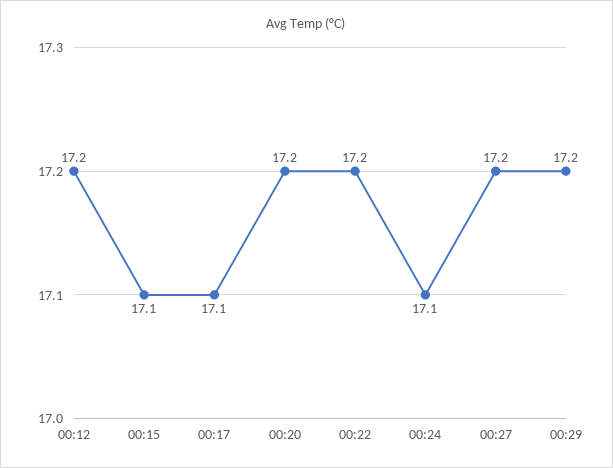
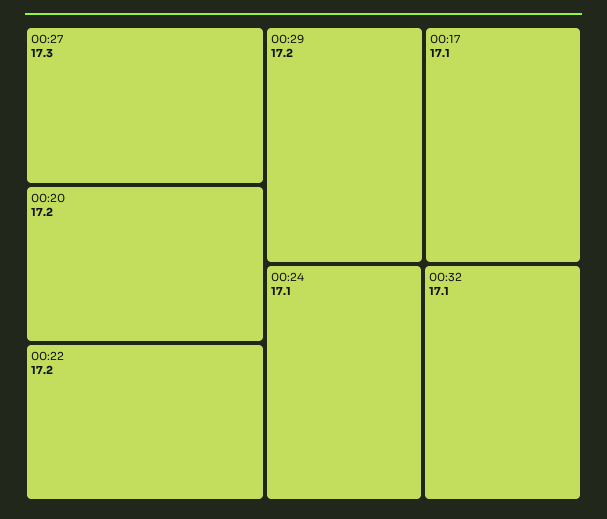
00:12: 17.2 -> none
00:15: 17.1 -> none
00:27: 17.2 -> 17.3
00:32: none -> 17.1

